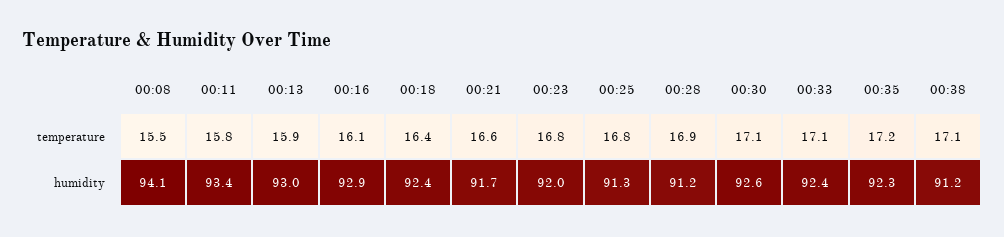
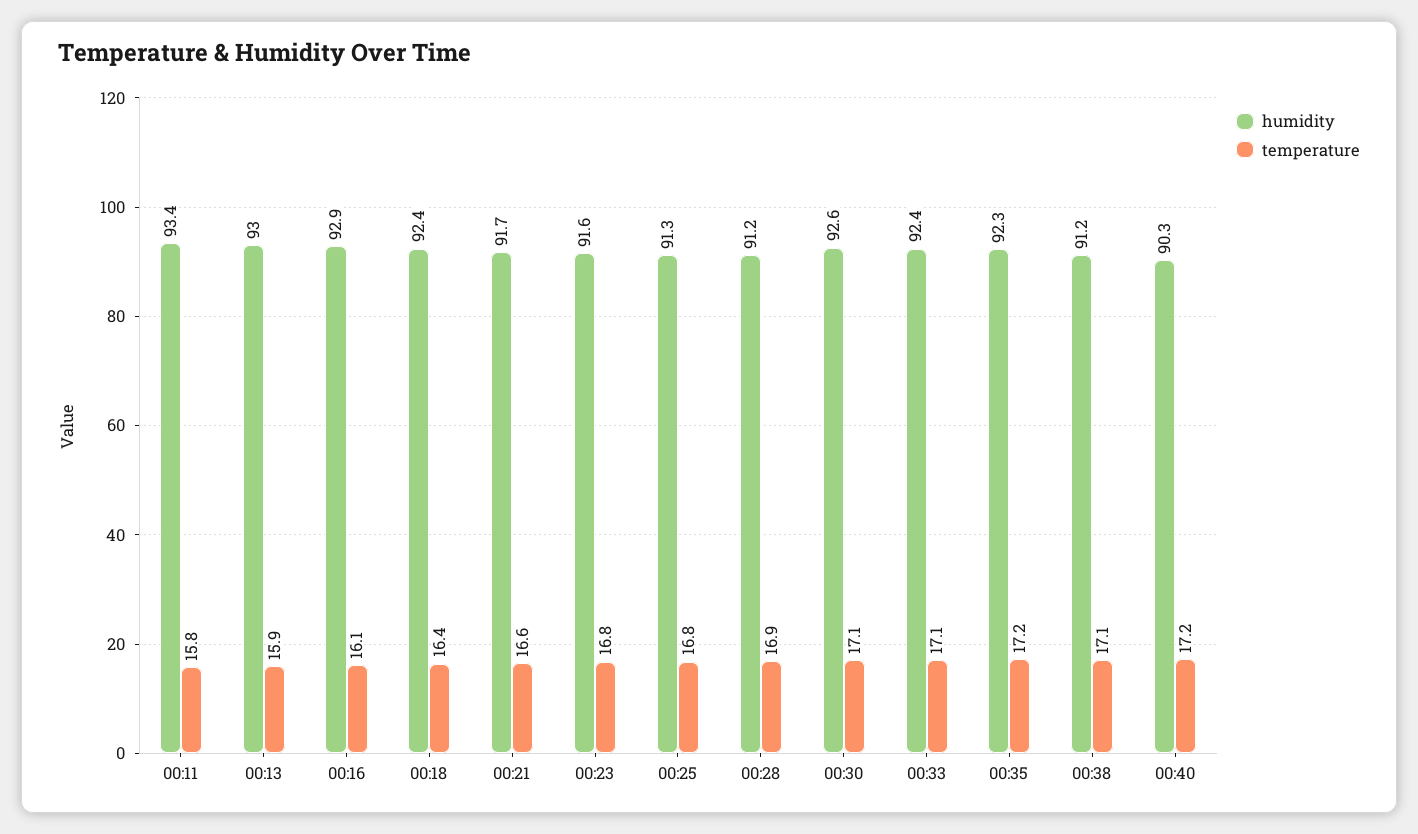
temperature, 00:08: 15.5 -> none
humidity, 00:08: 94.1 -> none
humidity, 00:23: 92 -> 91.6
humidity, 00:40: none -> 90.3
temperature, 00:40: none -> 17.2

